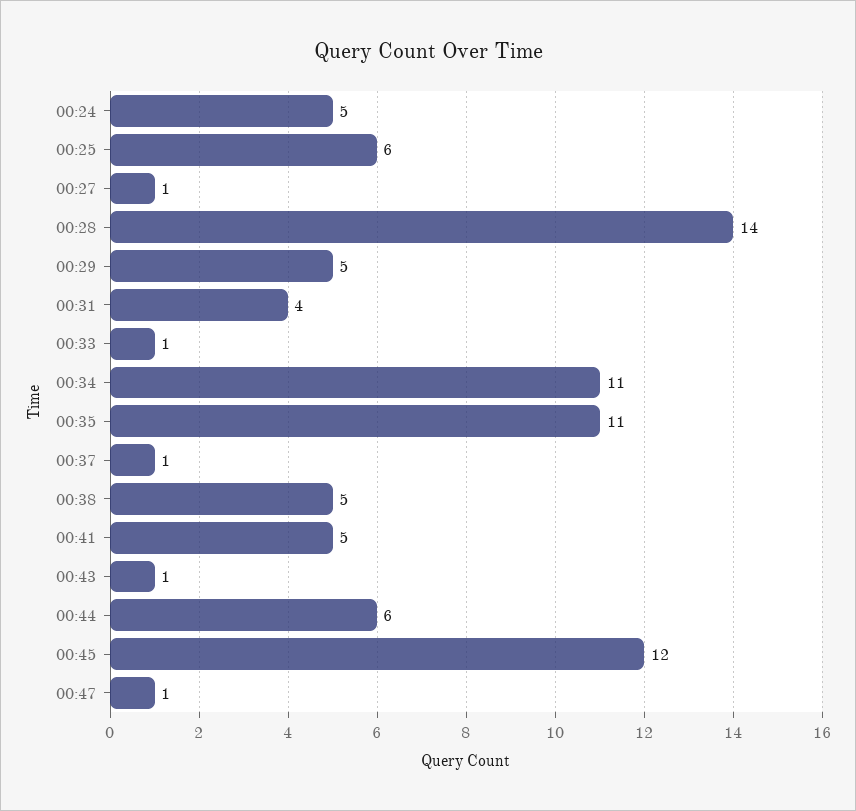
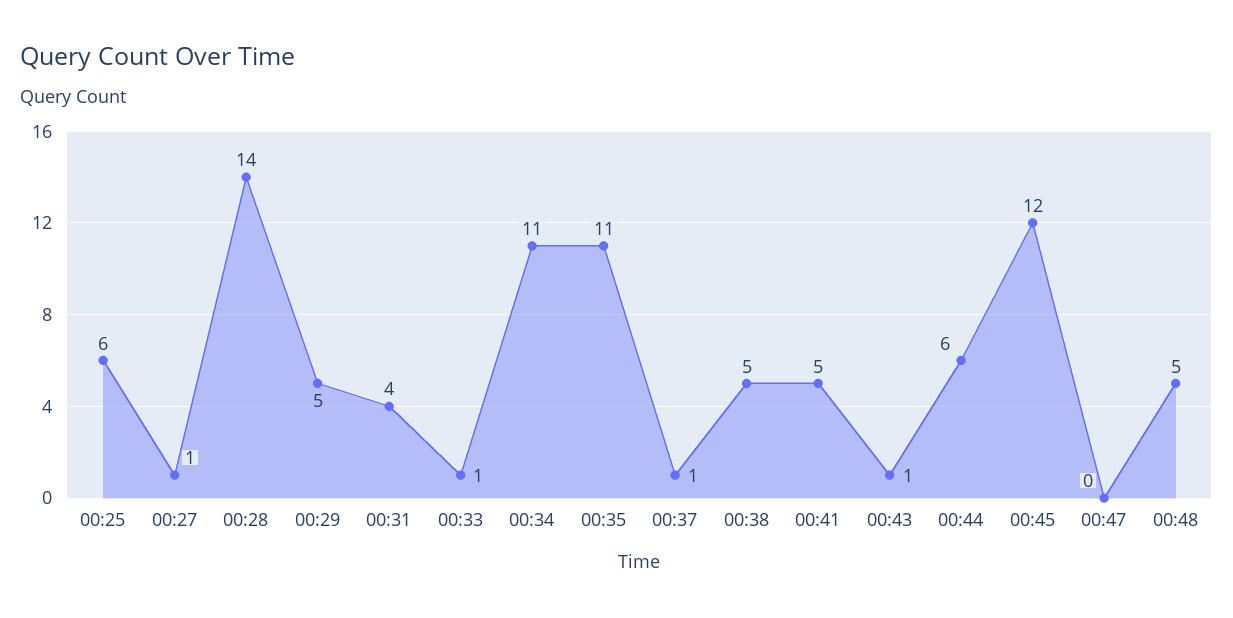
00:24: 5 -> none
00:47: 1 -> 0
00:48: none -> 5

